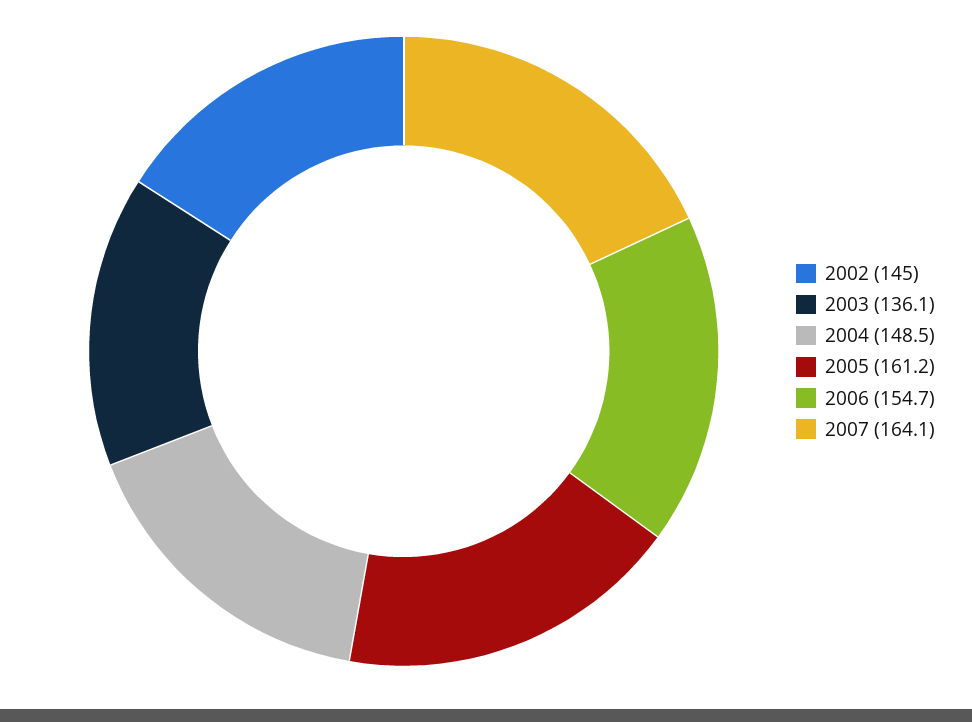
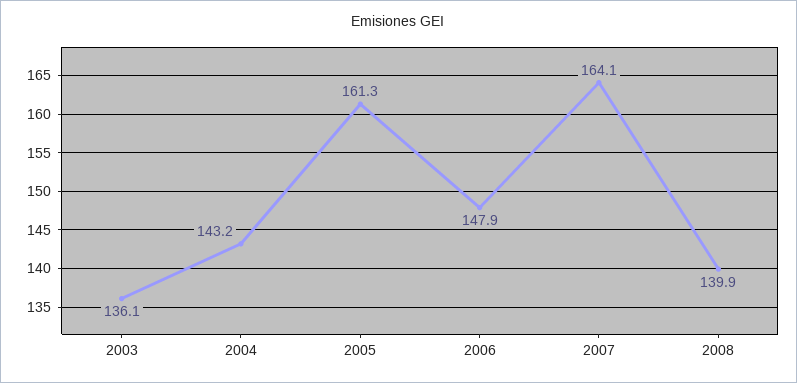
2002: 145 -> none
2004: 148.5 -> 143.2
2005: 161.2 -> 161.3
2006: 154.7 -> 147.9
2008: none -> 139.9

